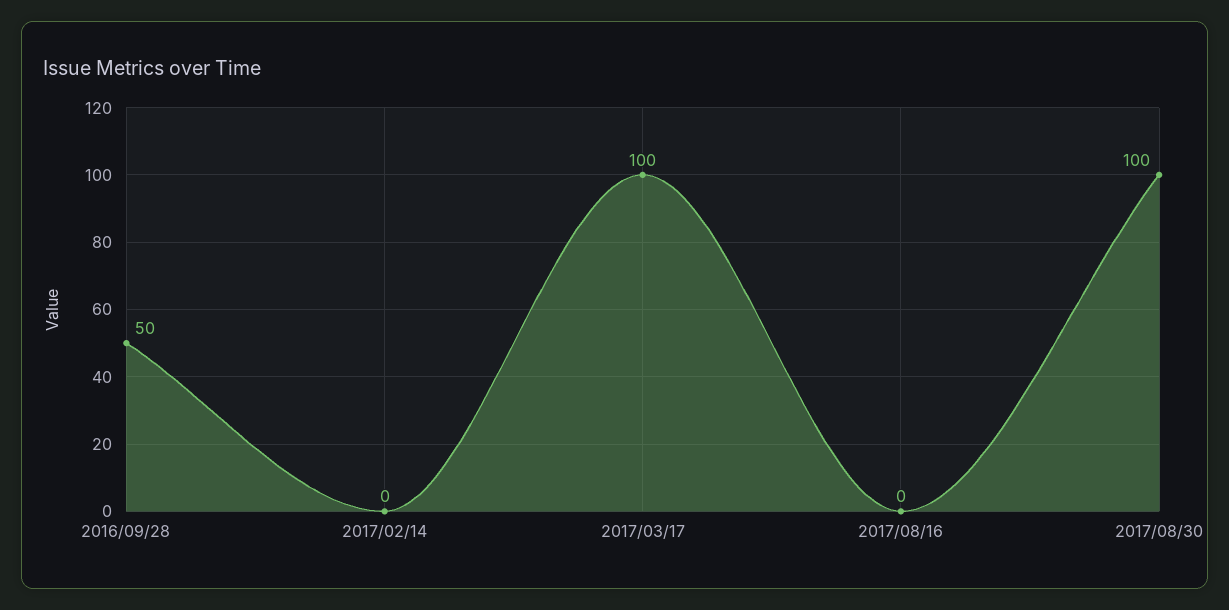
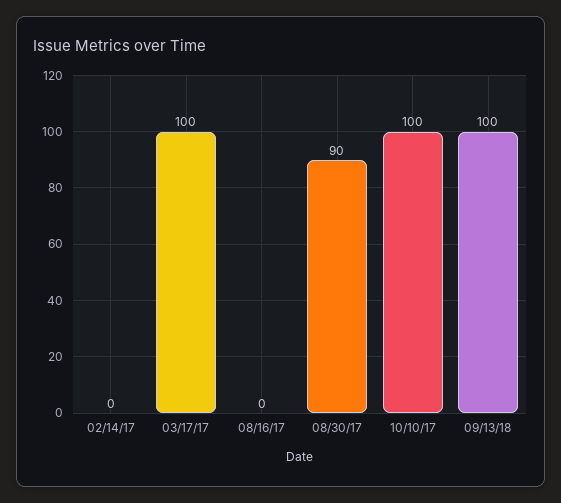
2016/09/28: 50 -> none
2017/08/30: 100 -> 90
10/10/17: none -> 100
09/13/18: none -> 100

